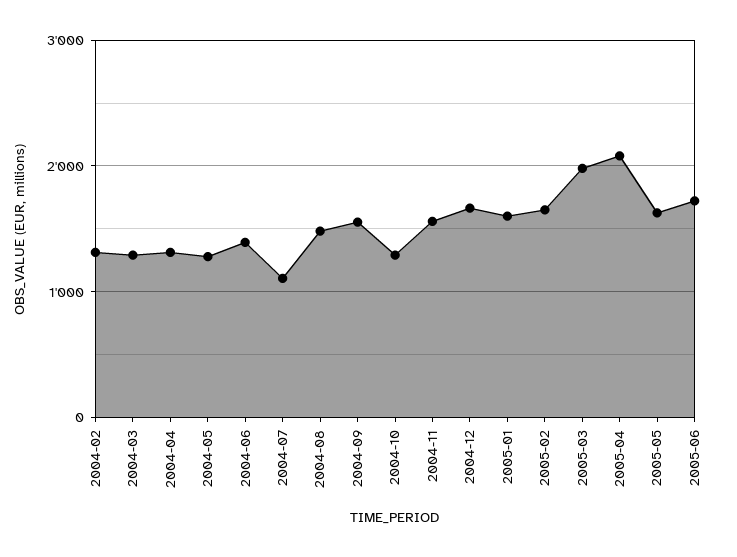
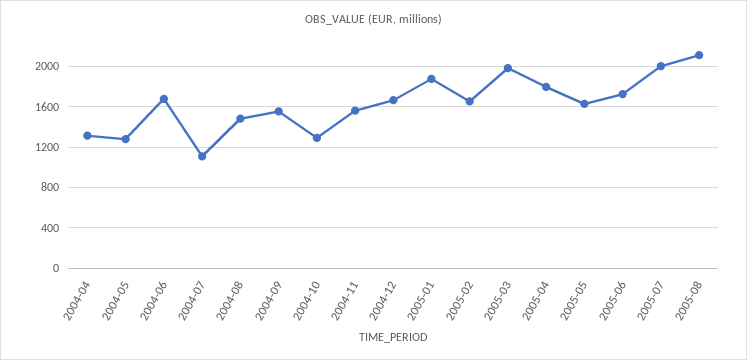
2004-02: 1300 -> none
2004-03: 1300 -> none
2004-06: 1400 -> 1700
2005-01: 1600 -> 1900
2005-04: 2100 -> 1800
2005-07: none -> 2000
2005-08: none -> 2100

